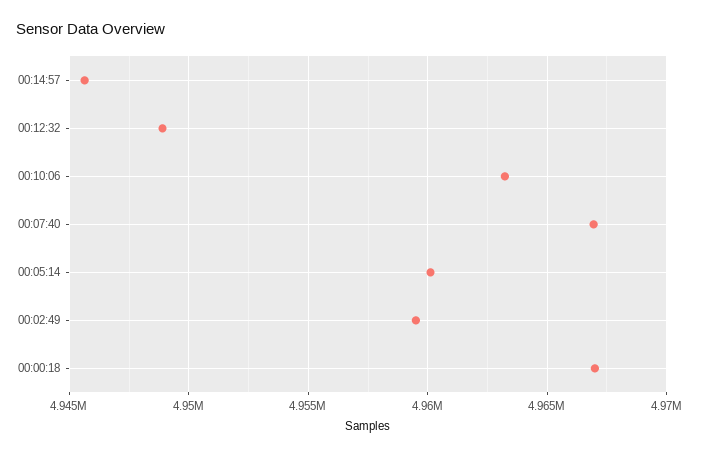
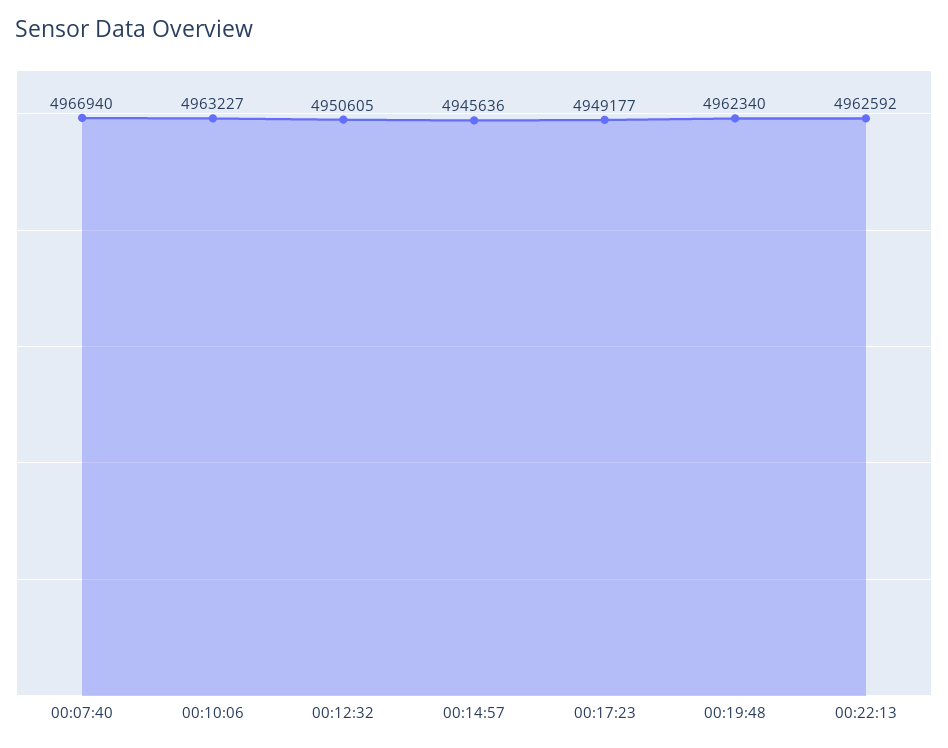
00:12:32: 4949000 -> 4950605
00:05:14: 4960000 -> none
00:02:49: 4959500 -> none
00:00:18: 4967000 -> none
00:17:23: none -> 4949177
00:19:48: none -> 4962340
00:22:13: none -> 4962592

